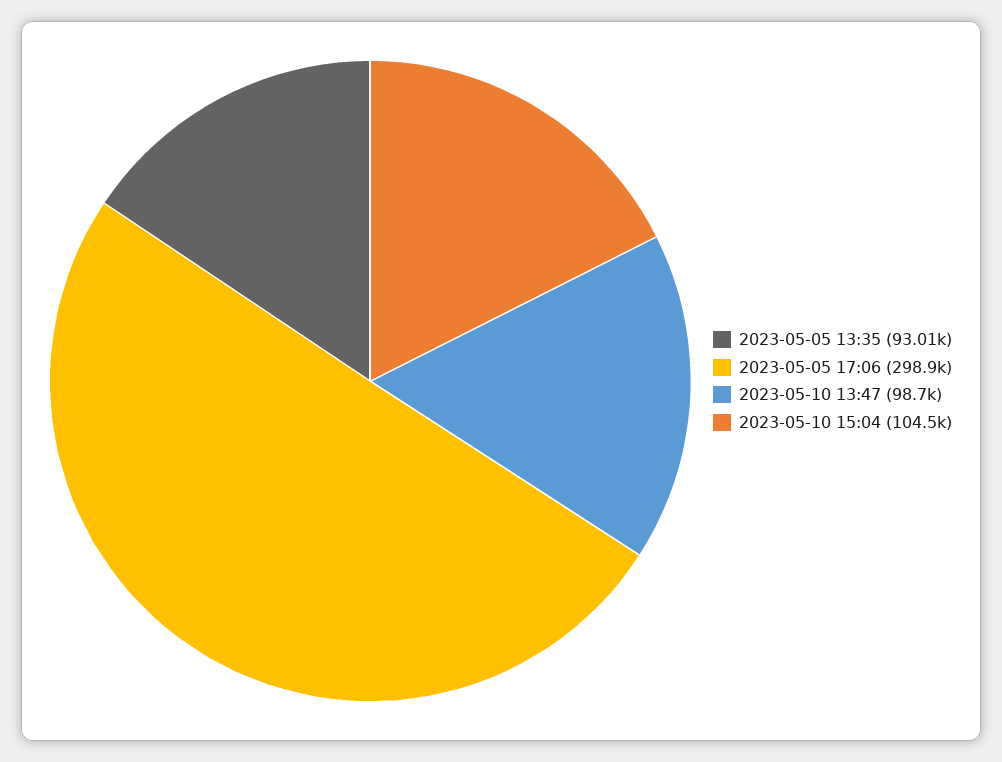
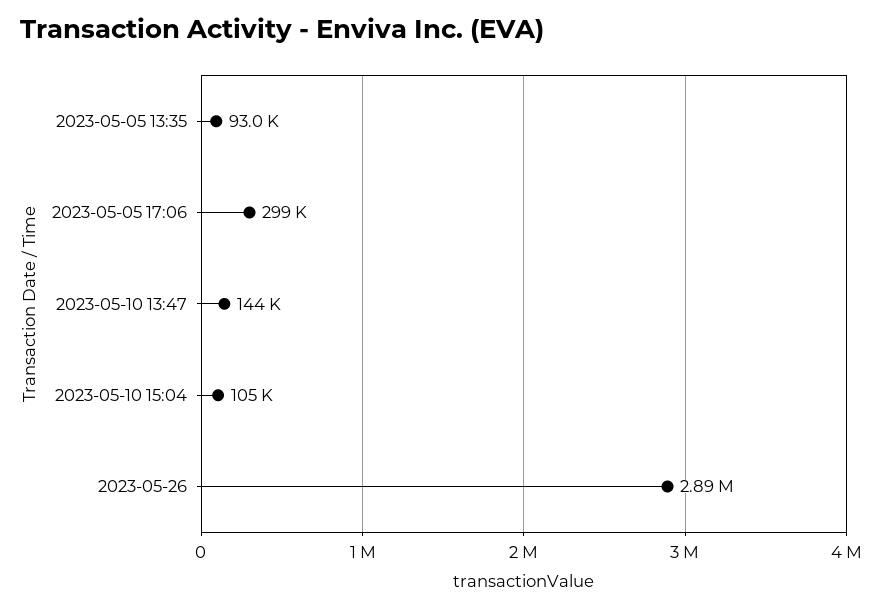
2023-05-10 13:47: 98700 -> 144000
2023-05-26: none -> 2890000

